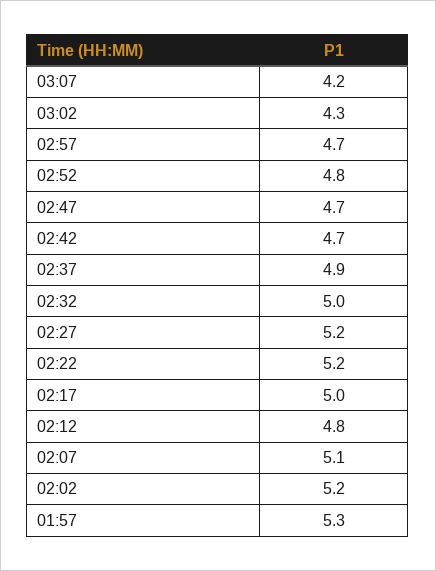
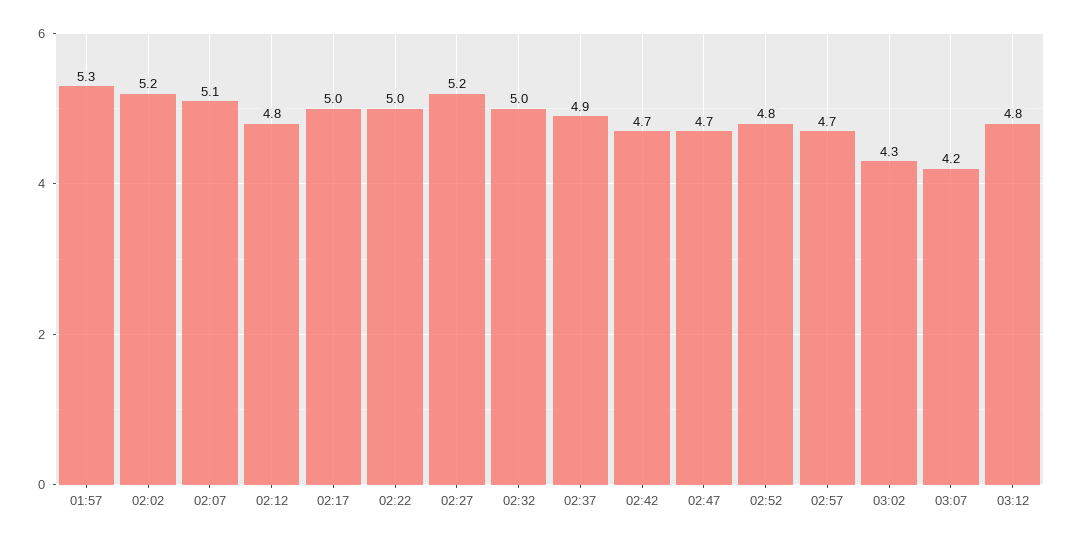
02:22: 5.2 -> 5
03:12: none -> 4.8

